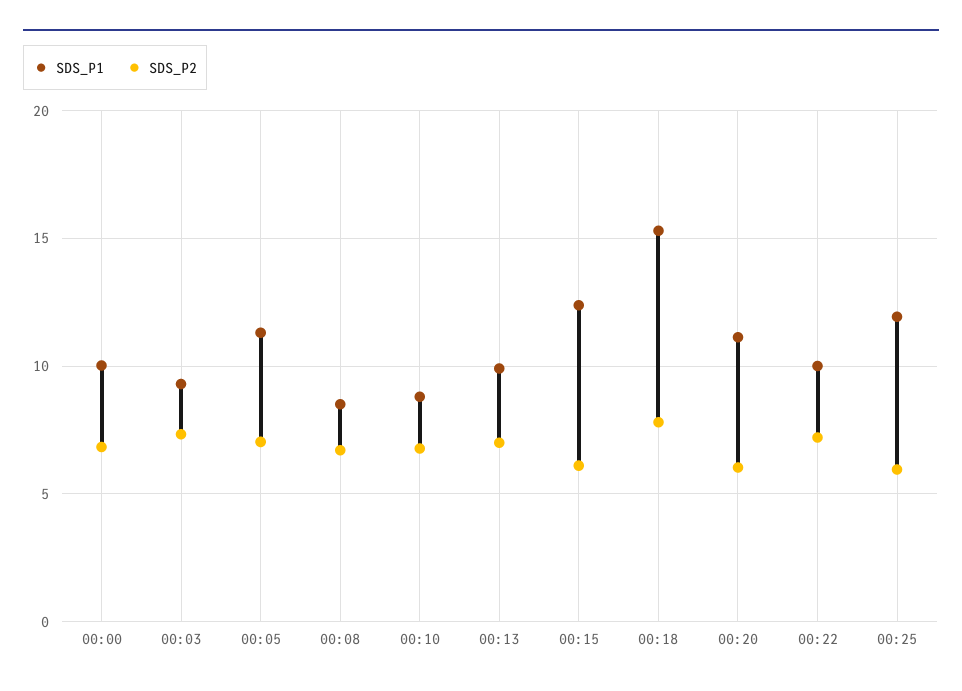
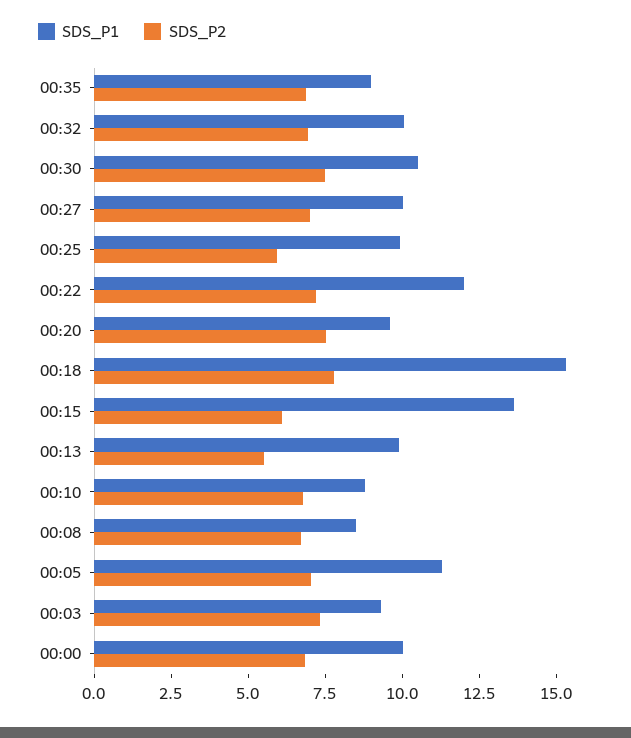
SDS_P2, 00:13: 7 -> 5.5
SDS_P1, 00:15: 12.5 -> 13.5
SDS_P1, 00:20: 11 -> 9.5
SDS_P2, 00:20: 6 -> 7.5
SDS_P1, 00:22: 10 -> 12
SDS_P1, 00:25: 12 -> 10
SDS_P1, 00:35: none -> 9
SDS_P2, 00:35: none -> 7
SDS_P1, 00:32: none -> 10
SDS_P2, 00:32: none -> 7
SDS_P1, 00:30: none -> 10.5
SDS_P2, 00:30: none -> 7.5
SDS_P1, 00:27: none -> 10
SDS_P2, 00:27: none -> 7

